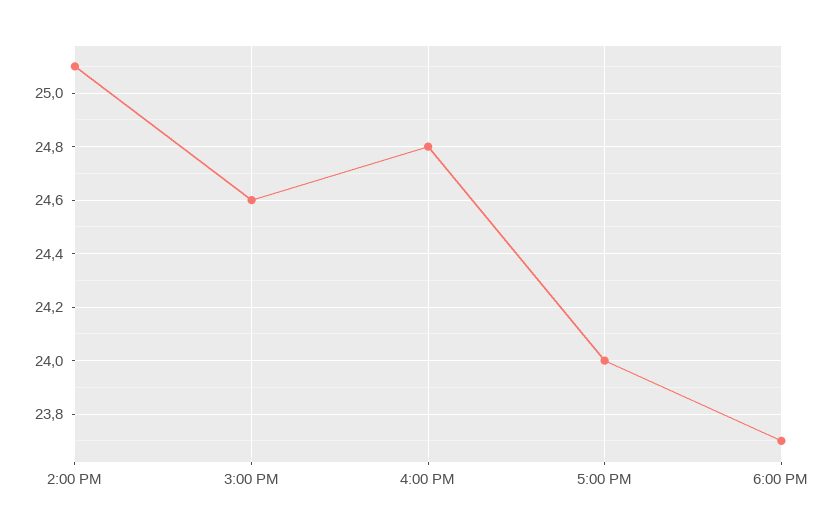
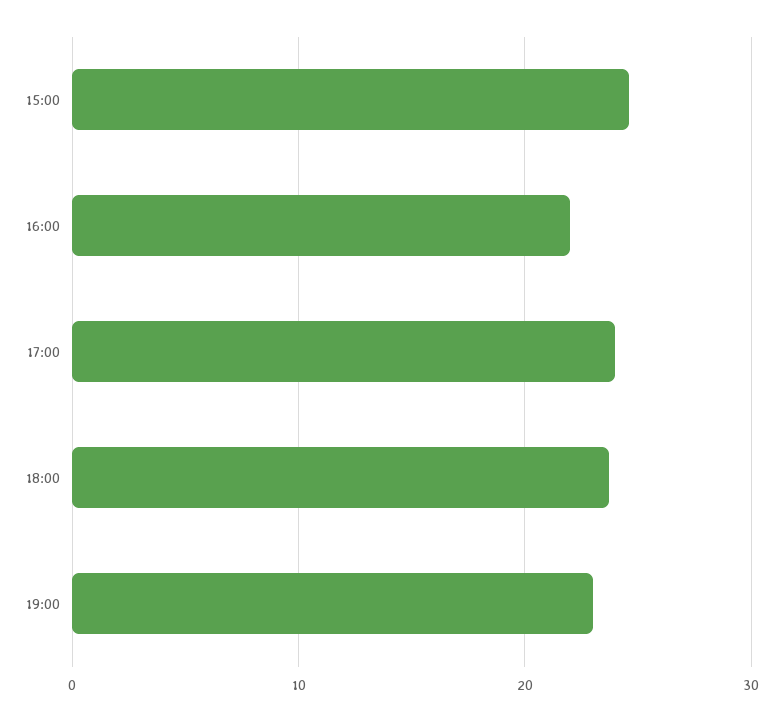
2:00 PM: 25.1 -> none
4:00 PM: 24.8 -> 22
19:00: none -> 23

